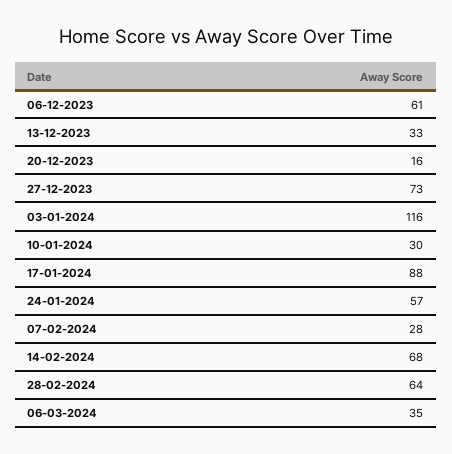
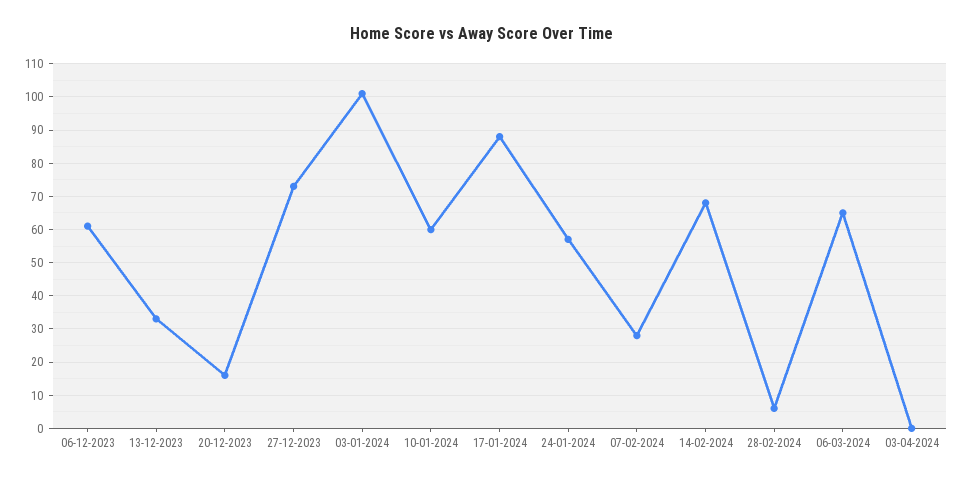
03-01-2024: 116 -> 100
10-01-2024: 30 -> 60
28-02-2024: 64 -> 5
06-03-2024: 35 -> 65
03-04-2024: none -> 0

